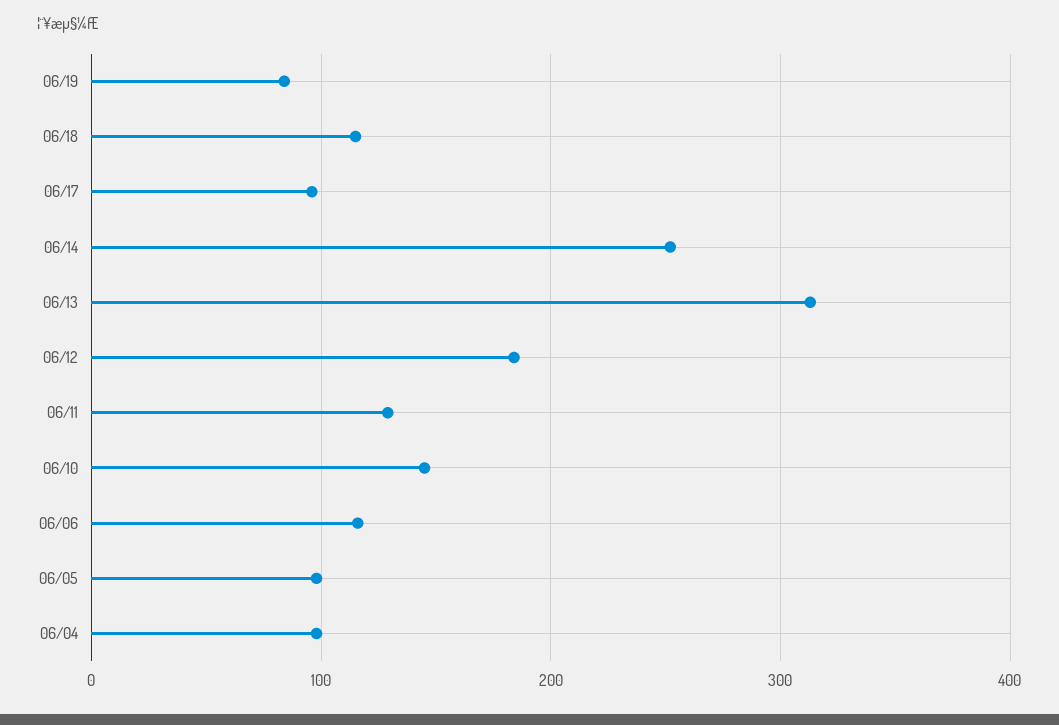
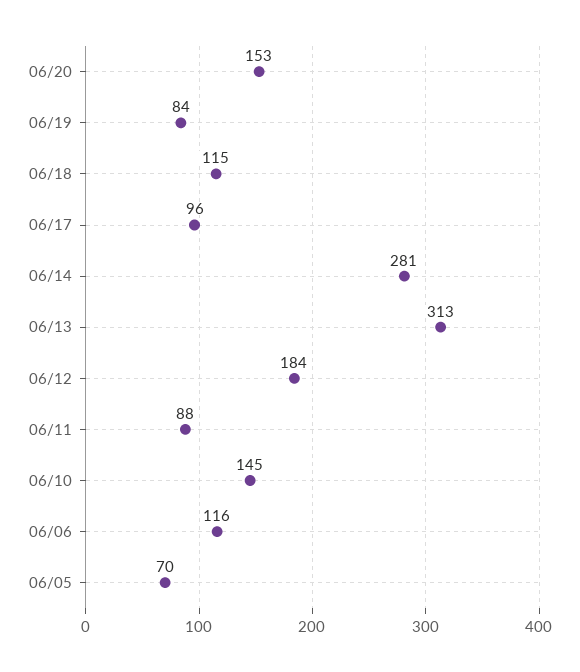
06/14: 250 -> 281
06/11: 130 -> 88
06/05: 100 -> 70
06/04: 100 -> none
06/20: none -> 153

